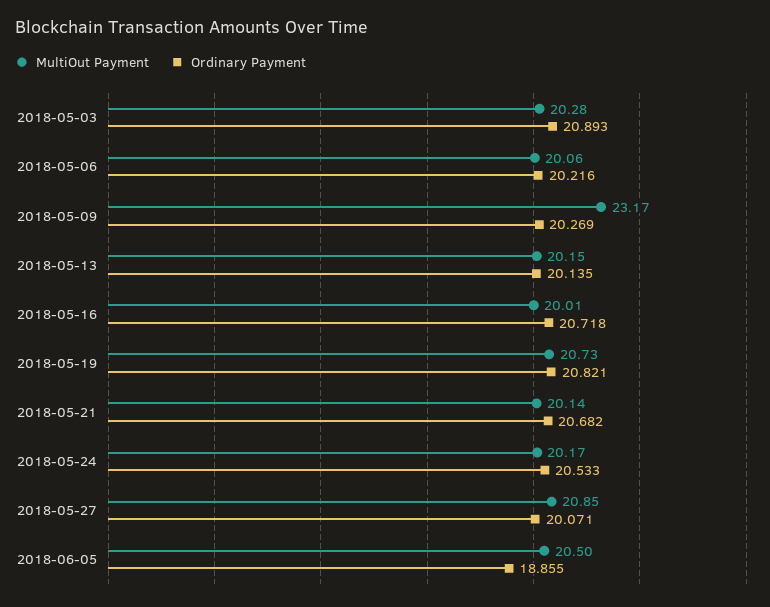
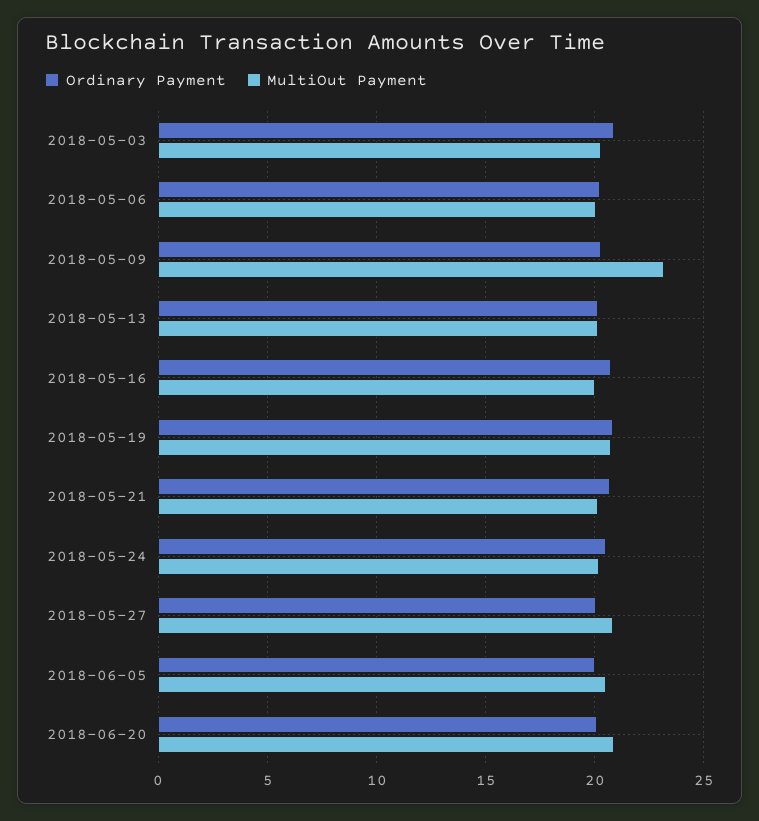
Ordinary Payment, 2018-06-05: 18.855 -> 20
Ordinary Payment, 2018-06-20: none -> 20
MultiOut Payment, 2018-06-20: none -> 21

